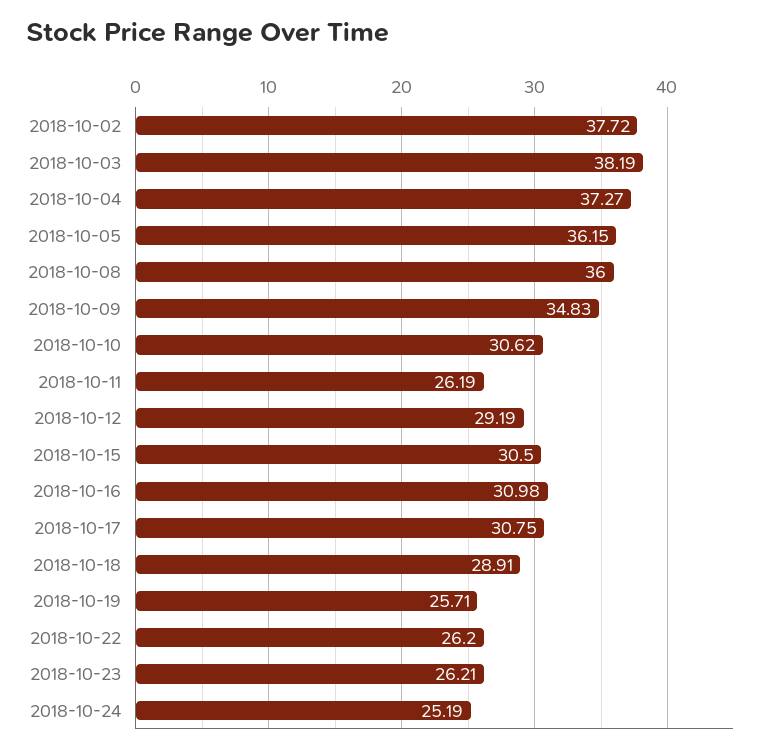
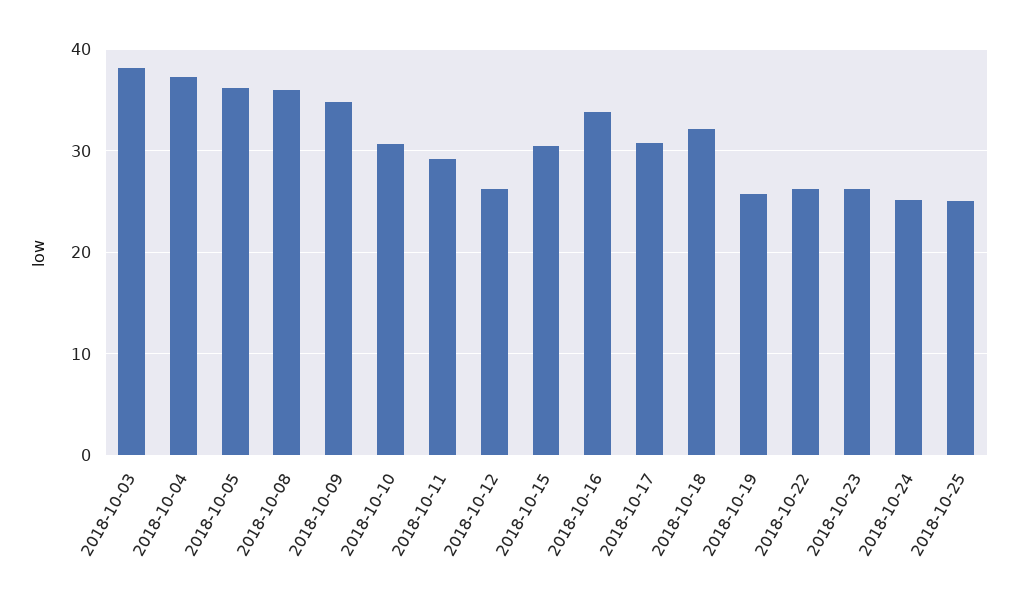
2018-10-02: 37.72 -> none
2018-10-11: 26.19 -> 29
2018-10-12: 29.19 -> 26
2018-10-16: 30.98 -> 34
2018-10-18: 28.91 -> 32
2018-10-25: none -> 25

